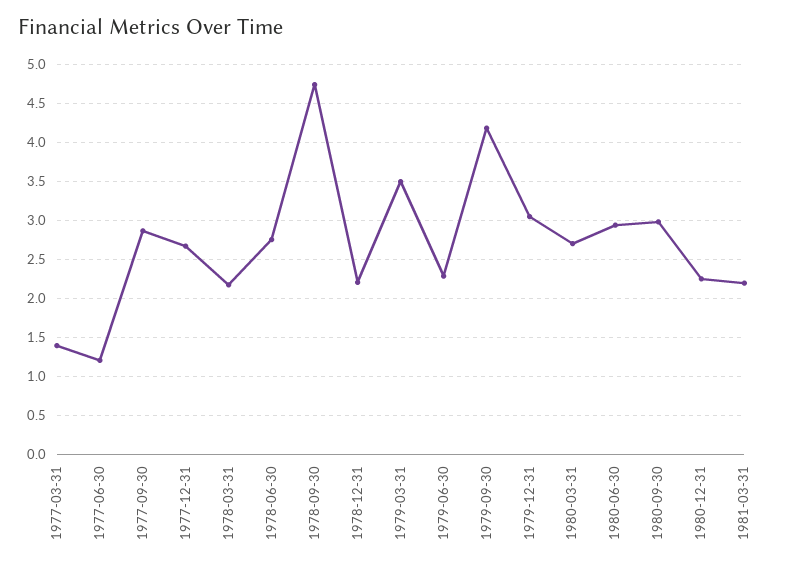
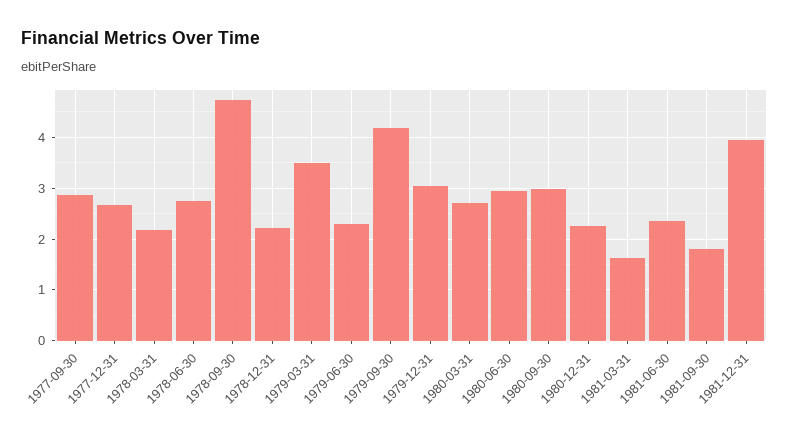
1977-03-31: 1.4 -> none
1977-06-30: 1.2 -> none
1981-03-31: 2.2 -> 1.6
1981-06-30: none -> 2.4
1981-09-30: none -> 1.8
1981-12-31: none -> 4

